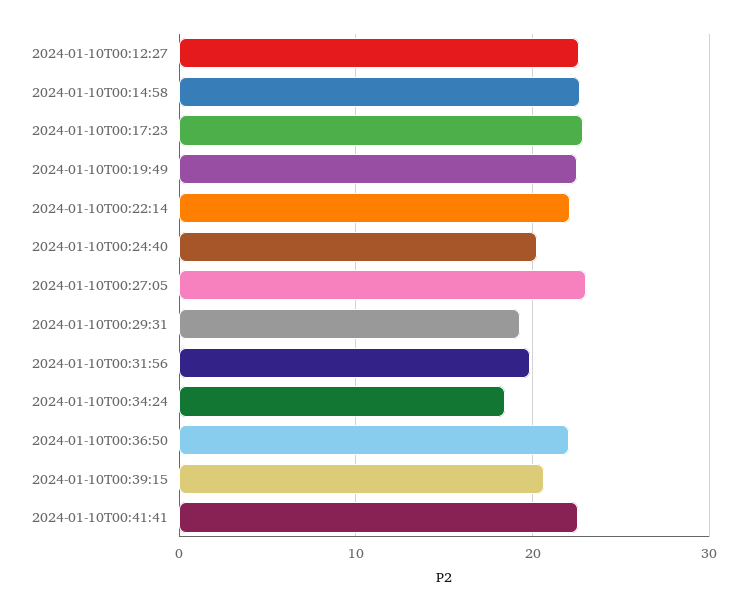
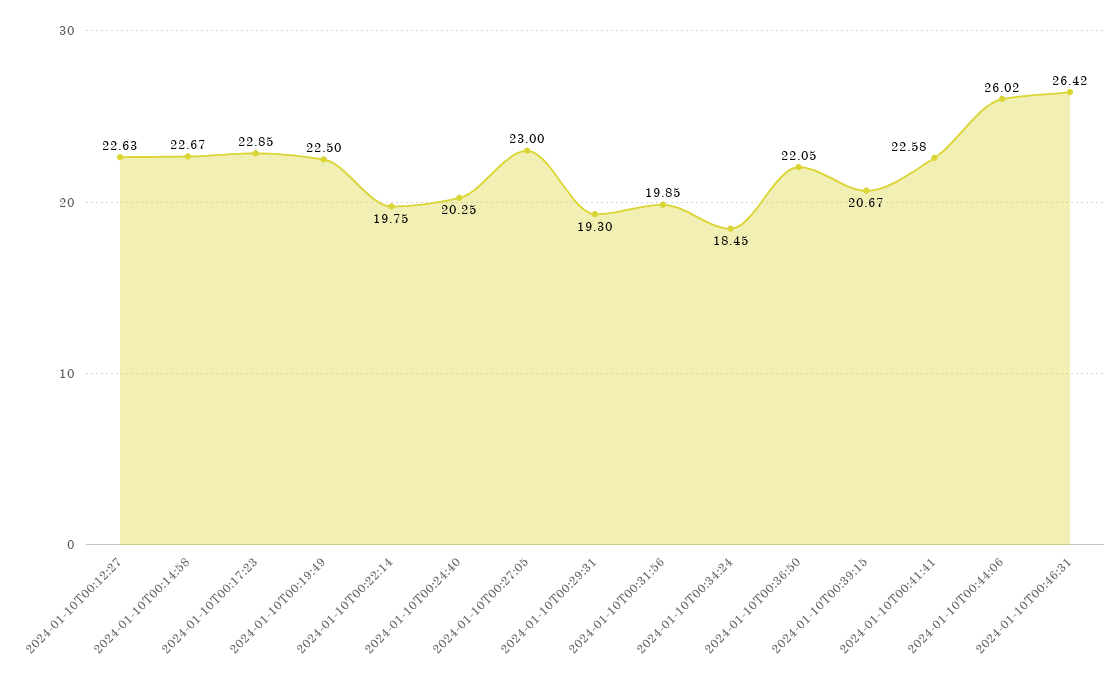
2024-01-10T00:22:14: 22 -> 19.75
2024-01-10T00:44:06: none -> 26.02
2024-01-10T00:46:31: none -> 26.42

